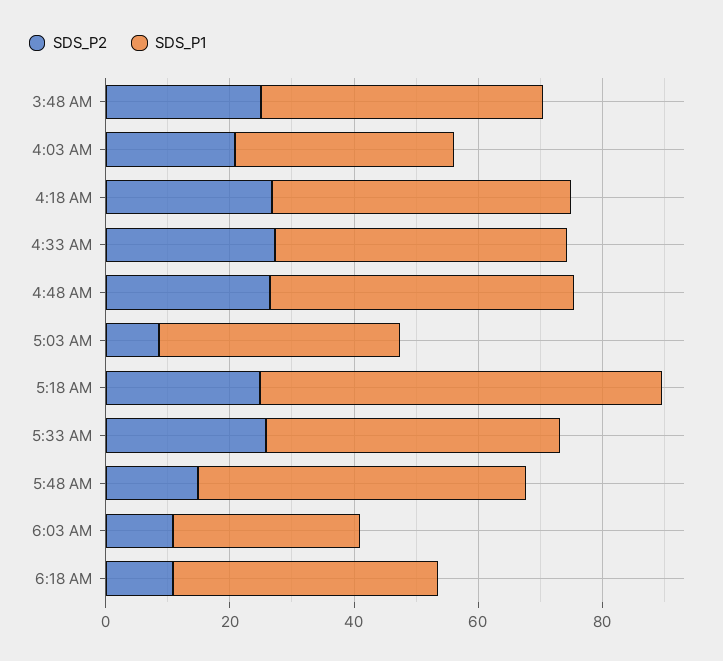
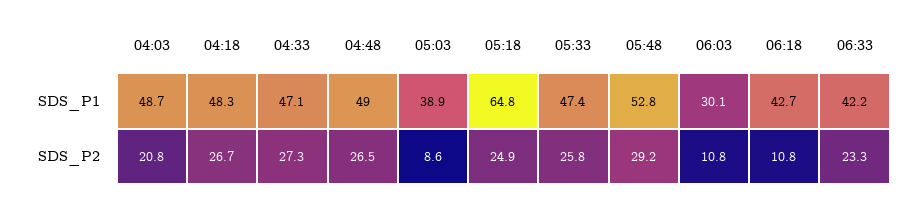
SDS_P2, 3:48 AM: 25 -> none
SDS_P1, 3:48 AM: 45 -> none
SDS_P1, 4:03 AM: 35 -> 48.7
SDS_P2, 5:48 AM: 15 -> 29.2
SDS_P1, 06:33: none -> 42.2
SDS_P2, 06:33: none -> 23.3

